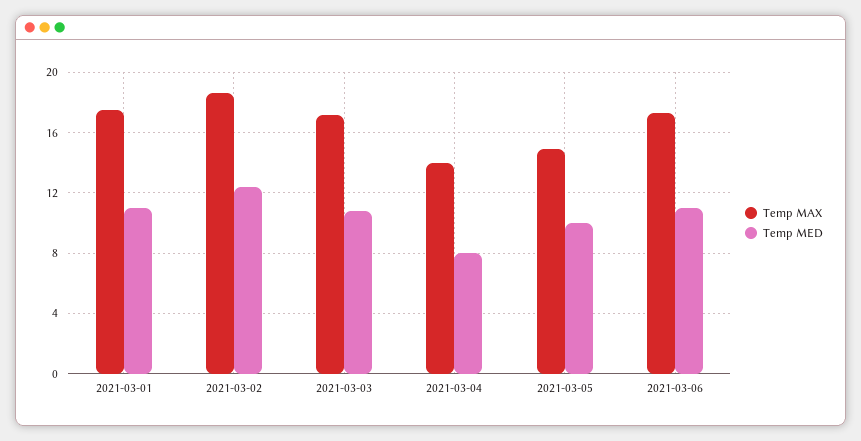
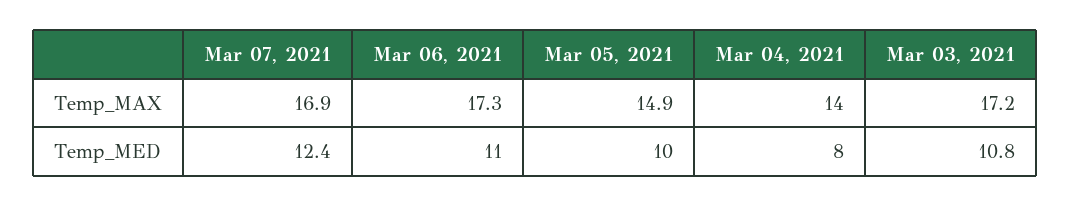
Temp MAX, 2021-03-01: 17.5 -> none
Temp MED, 2021-03-01: 11 -> none
Temp MAX, 2021-03-02: 18.5 -> none
Temp MED, 2021-03-02: 12.5 -> none
Temp MAX, Mar 07, 2021: none -> 16.9
Temp MED, Mar 07, 2021: none -> 12.4

